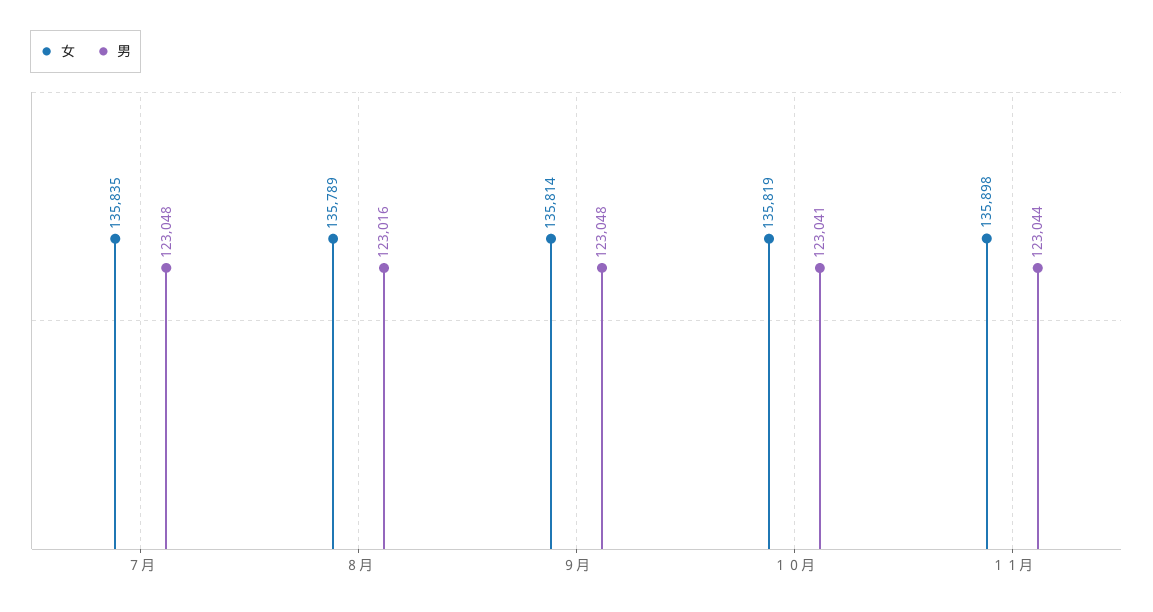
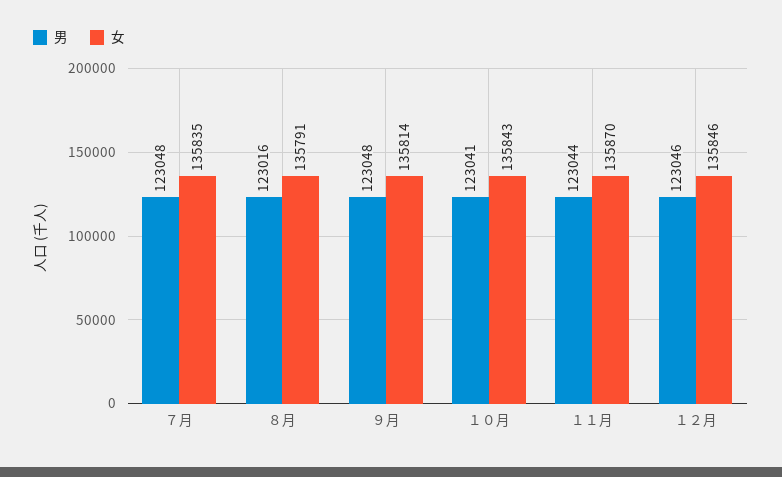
女, ８月: 135789 -> 135791
女, １０月: 135819 -> 135843
女, １１月: 135898 -> 135870
男, １２月: none -> 123046
女, １２月: none -> 135846

